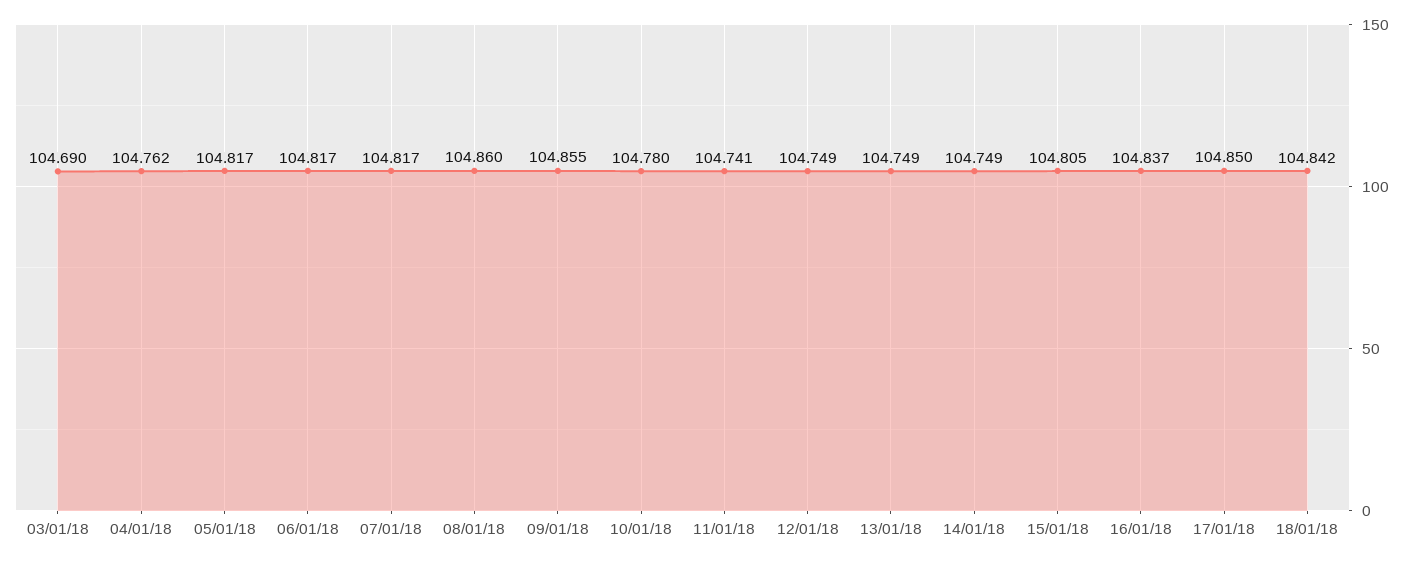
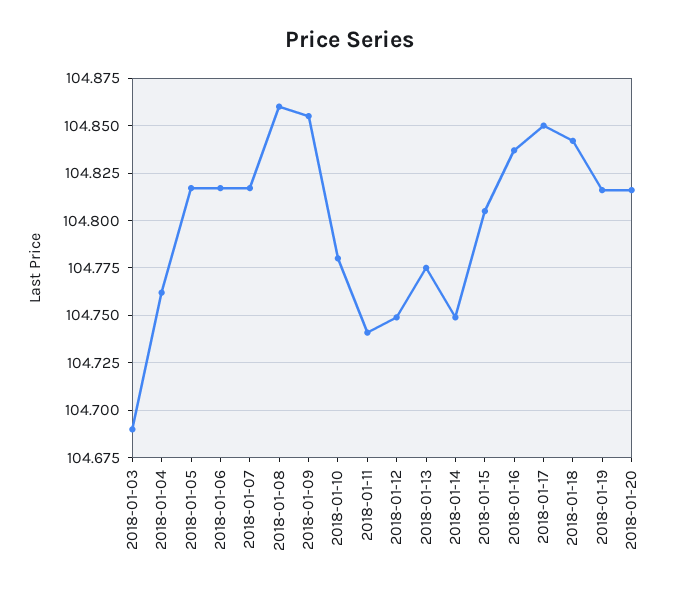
13/01/18: 104.749 -> 104.775
2018-01-19: none -> 104.815
2018-01-20: none -> 104.815

